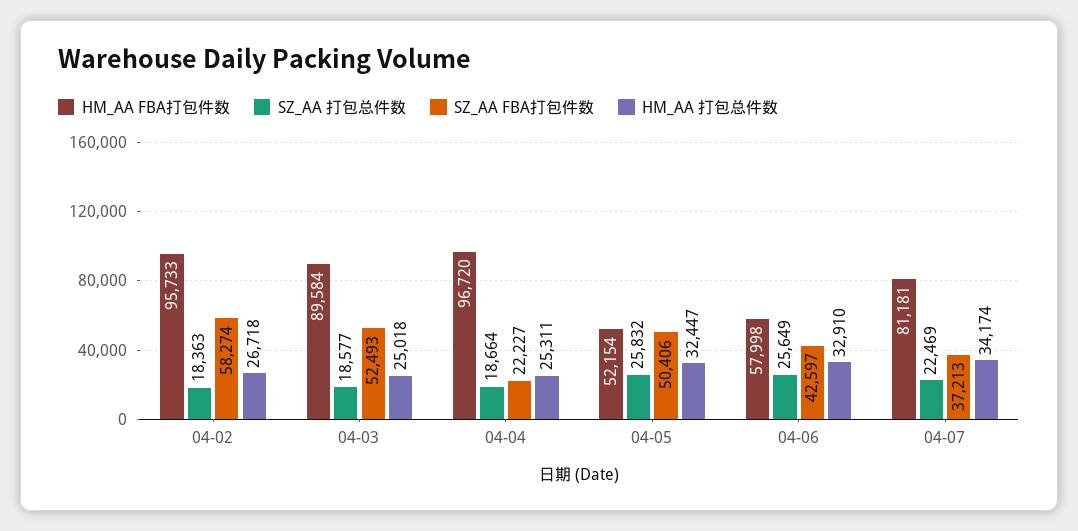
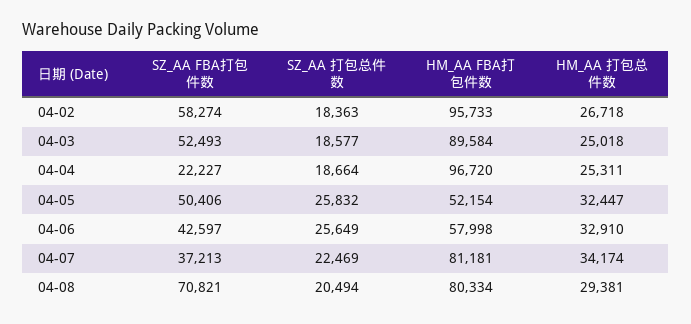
SZ_AA FBA打包件数, 04-08: none -> 70821
SZ_AA 打包总件数, 04-08: none -> 20494
HM_AA FBA打包件数, 04-08: none -> 80334
HM_AA 打包总件数, 04-08: none -> 29381

